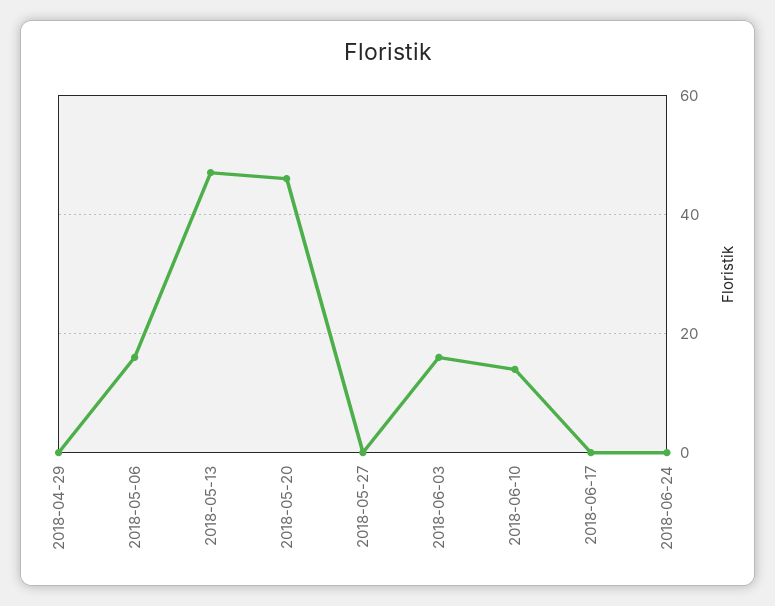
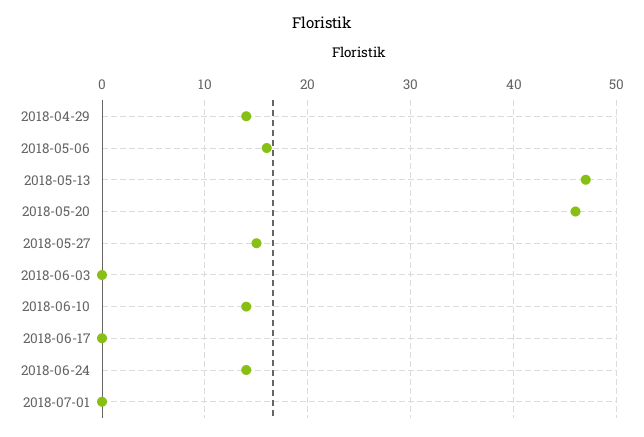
2018-04-29: 0 -> 14
2018-05-27: 0 -> 15
2018-06-03: 15 -> 0
2018-06-24: 0 -> 14
2018-07-01: none -> 0

